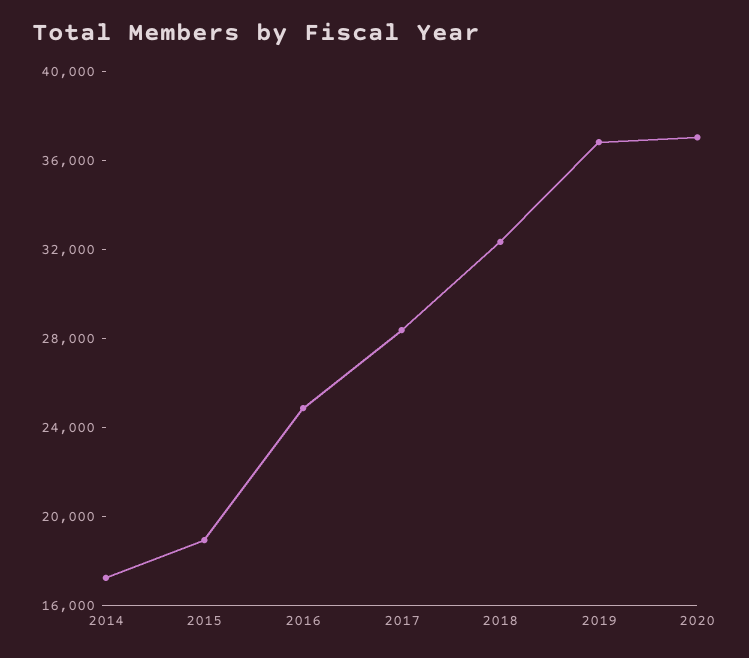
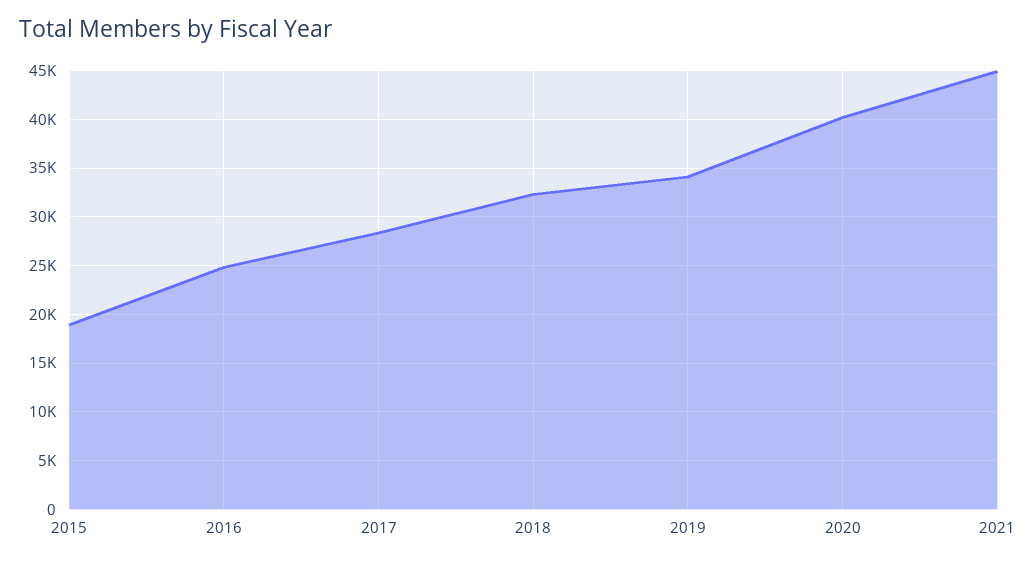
2014: 17000 -> none
2019: 37000 -> 34000
2020: 37000 -> 40000
2021: none -> 45000

